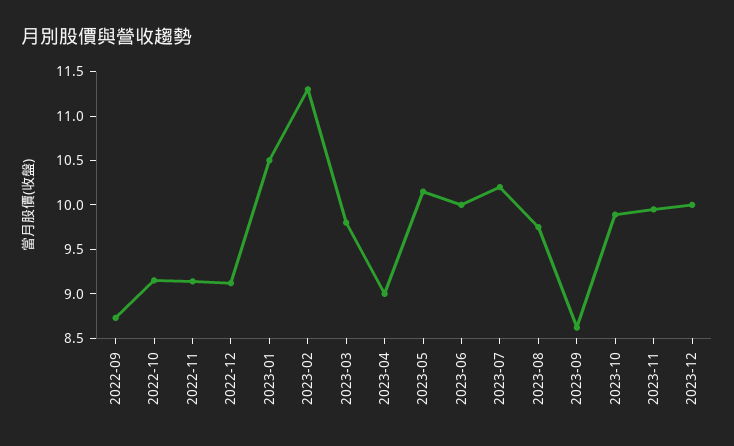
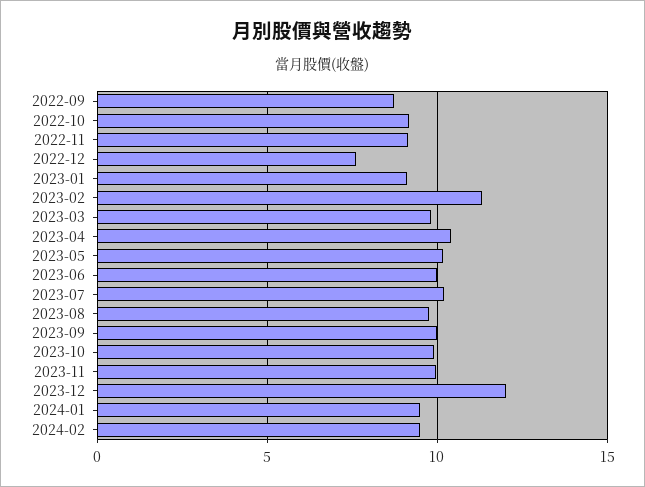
2022-12: 9.1 -> 7.5
2023-01: 10.5 -> 9
2023-04: 9 -> 10.5
2023-09: 8.6 -> 10
2023-12: 10 -> 12
2024-01: none -> 9.5
2024-02: none -> 9.5

